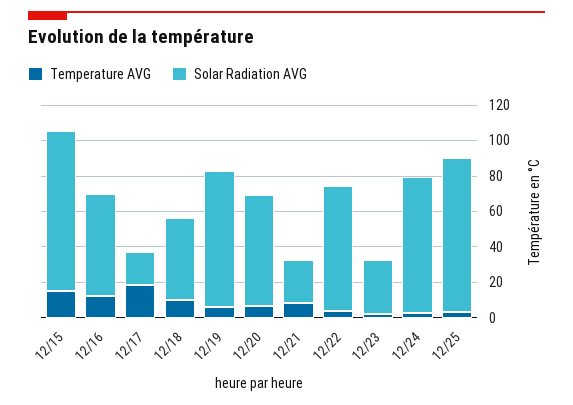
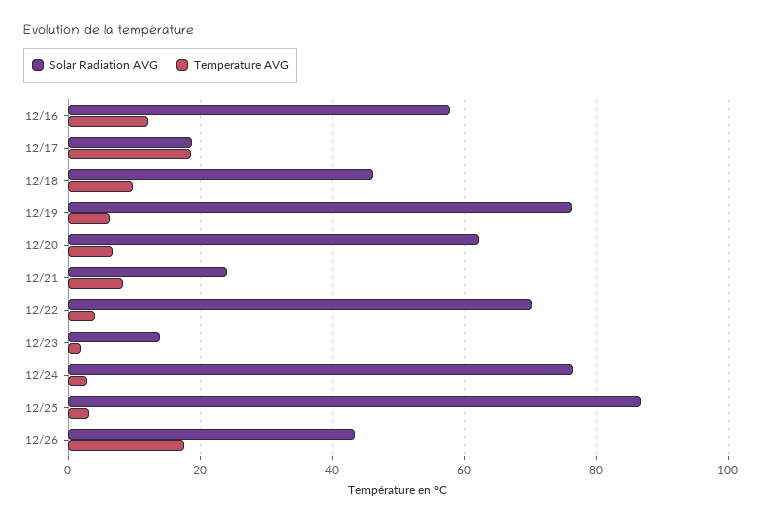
Temperature AVG, 12/15: 15 -> none
Solar Radiation AVG, 12/15: 90 -> none
Solar Radiation AVG, 12/23: 30 -> 14
Solar Radiation AVG, 12/26: none -> 44
Temperature AVG, 12/26: none -> 18

